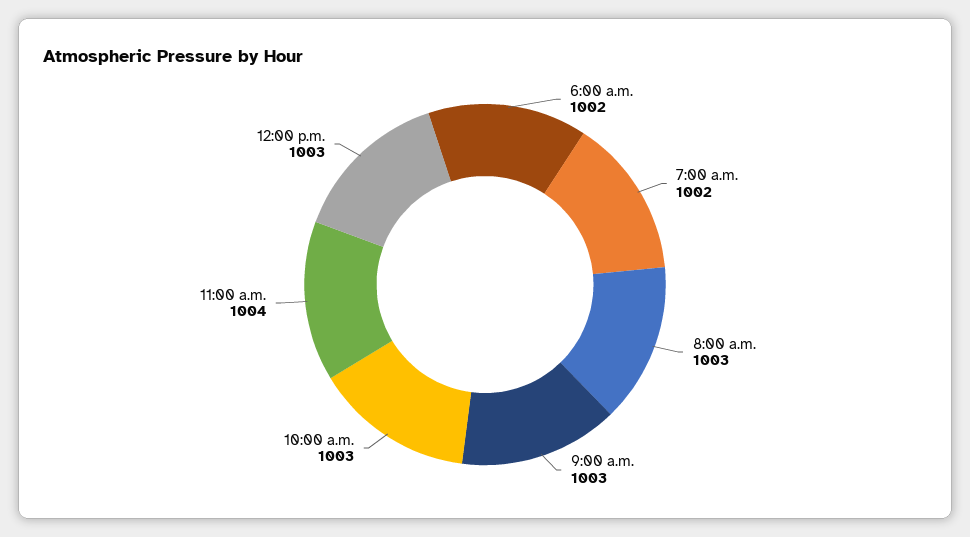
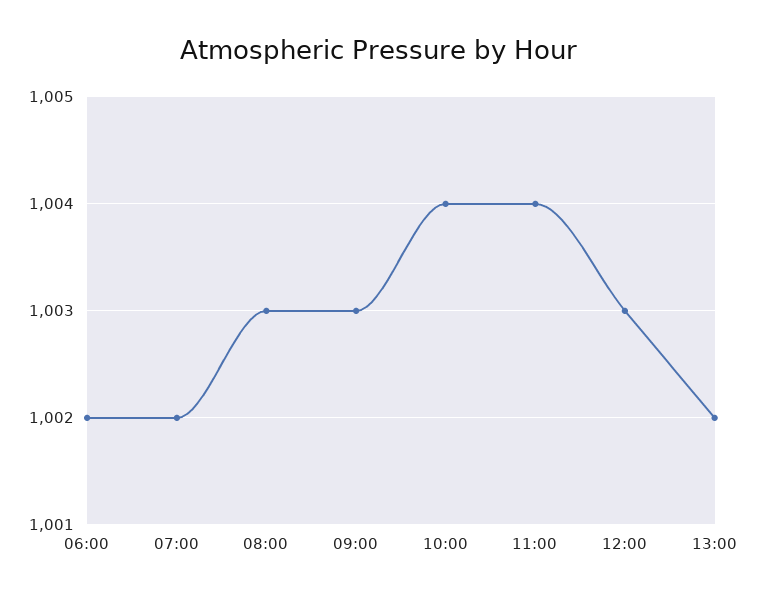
10:00 a.m.: 1003 -> 1004
13:00: none -> 1002

